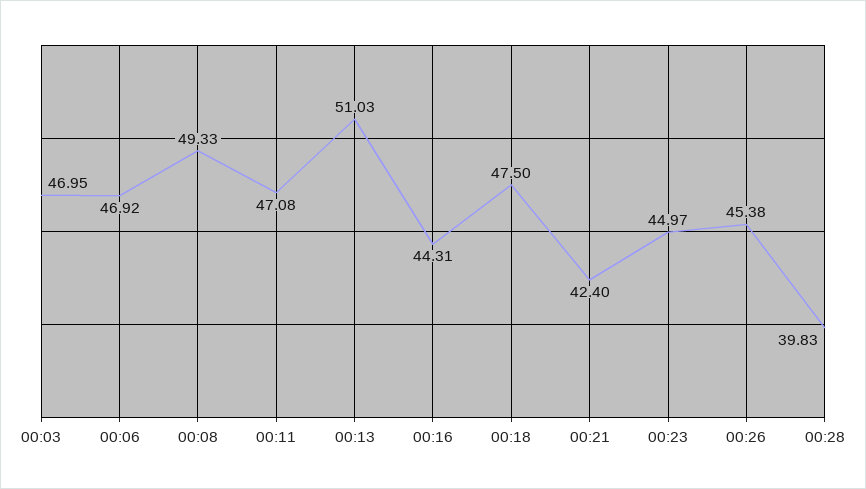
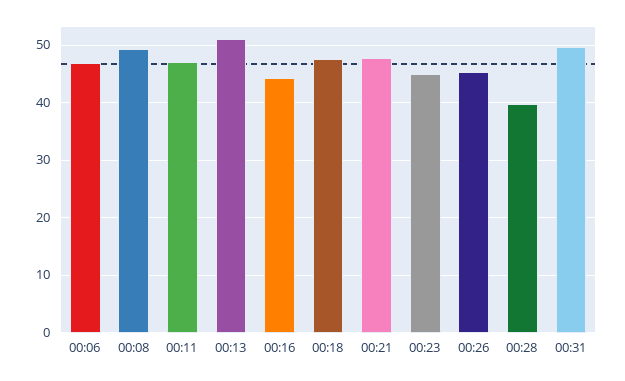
00:03: 46.95 -> none
00:21: 42.4 -> 48
00:31: none -> 50

